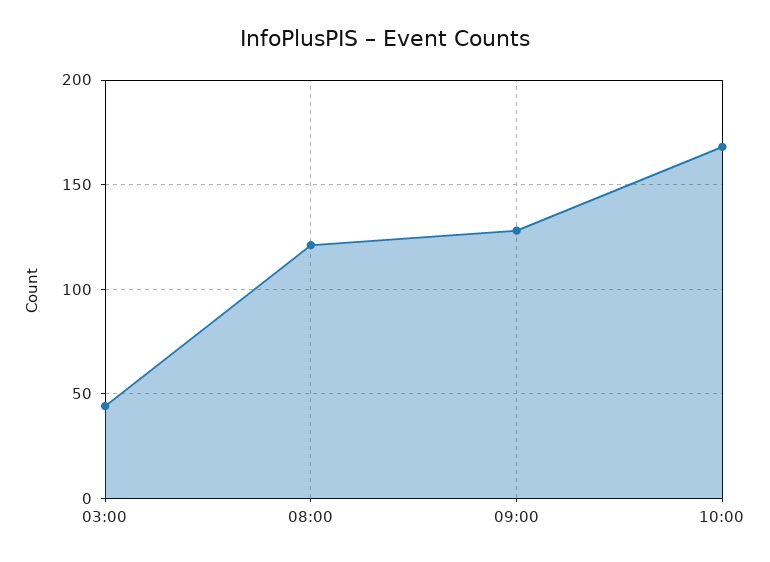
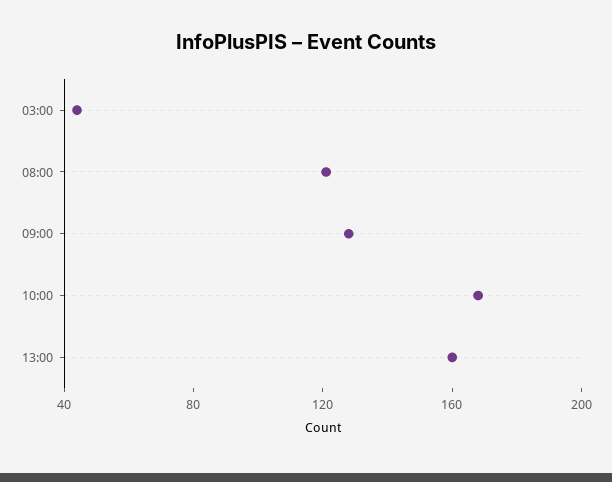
13:00: none -> 160

